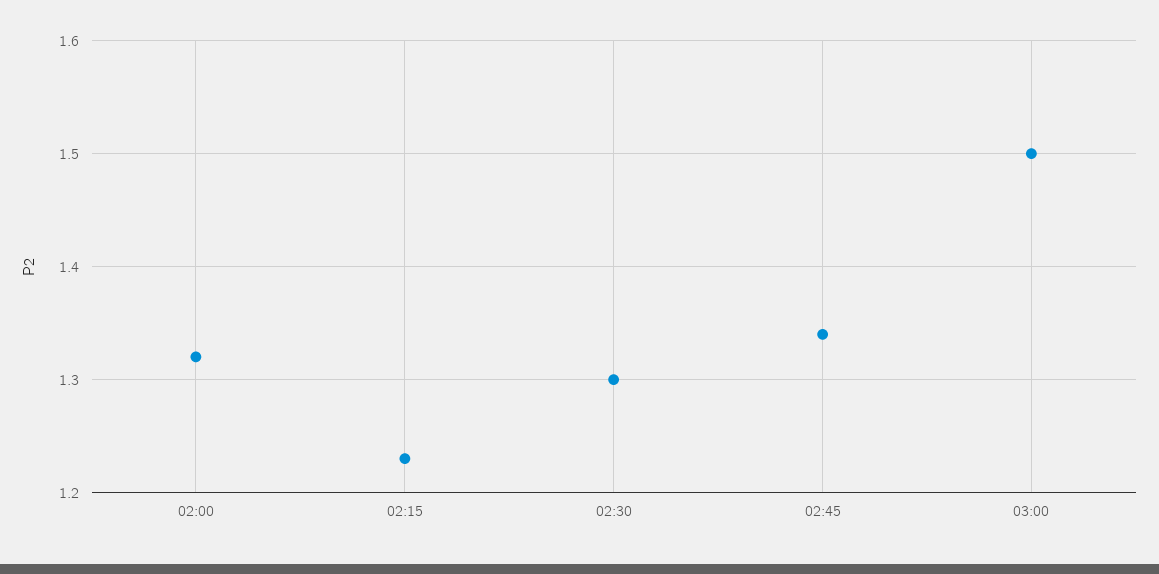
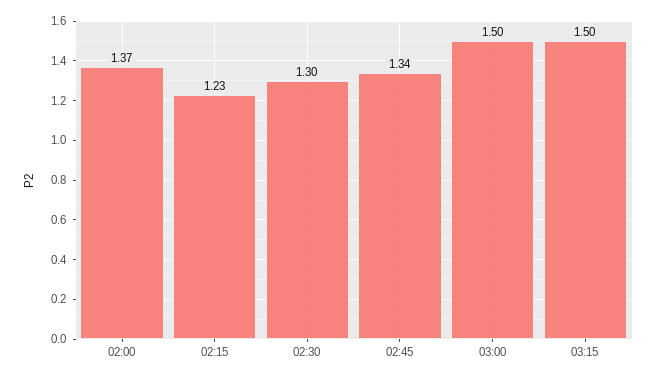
02:00: 1.32 -> 1.37
03:15: none -> 1.5

